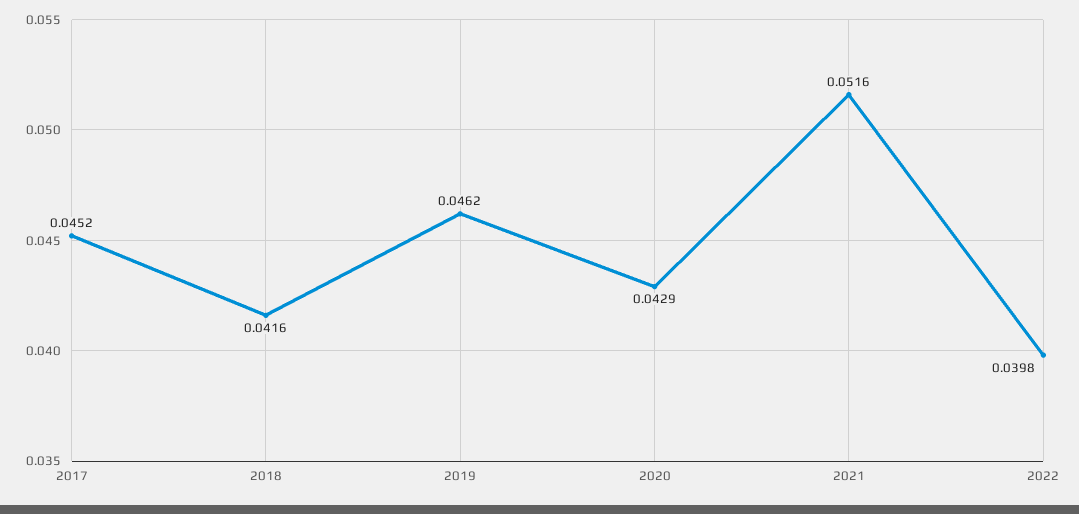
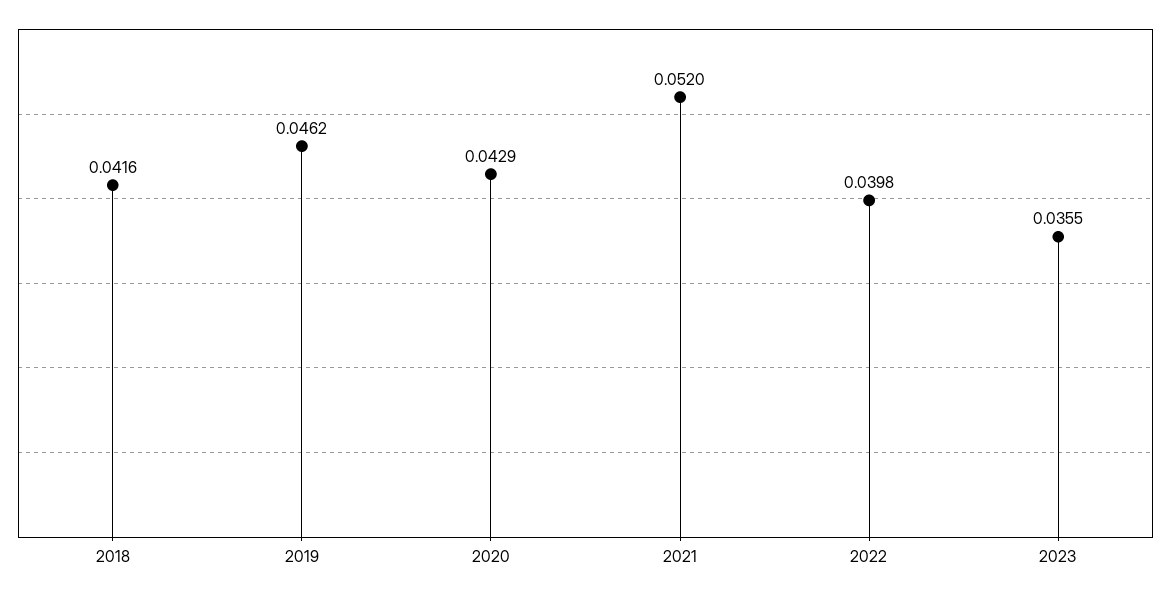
2017: 0.0452 -> none
2021: 0.0516 -> 0.052
2023: none -> 0.0355

